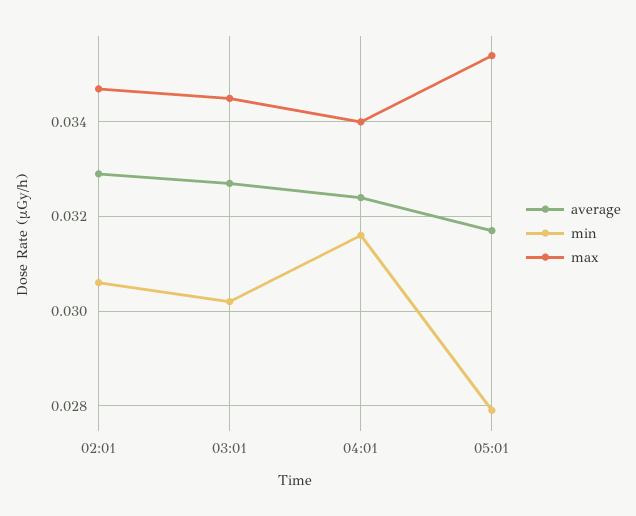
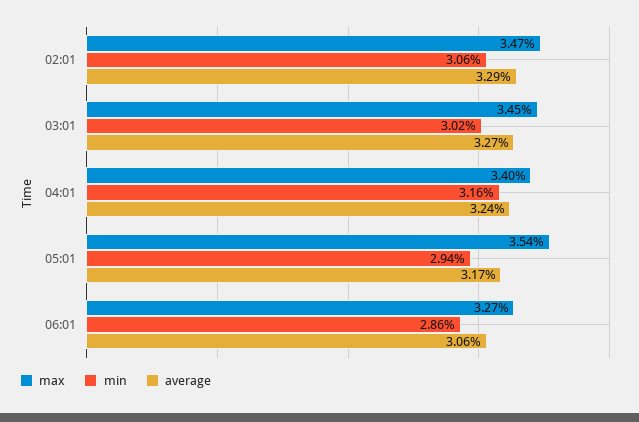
min, 05:01: 0.028 -> 0.0294
max, 06:01: none -> 0.0327
min, 06:01: none -> 0.0286
average, 06:01: none -> 0.0306

